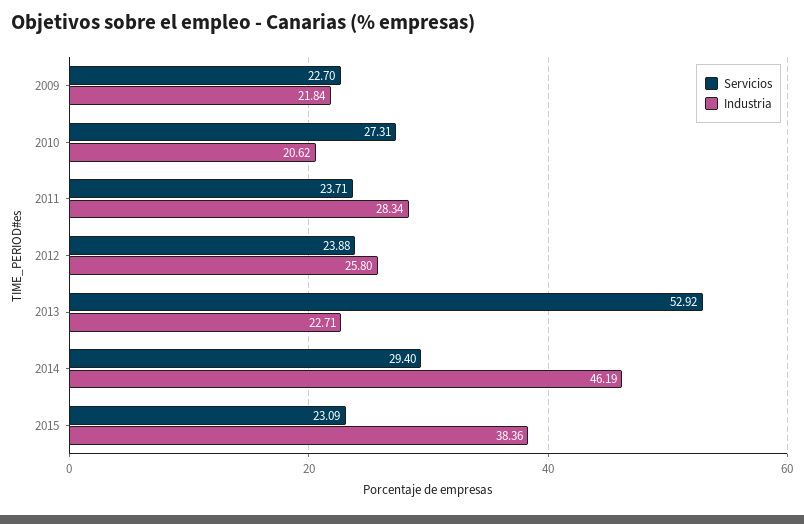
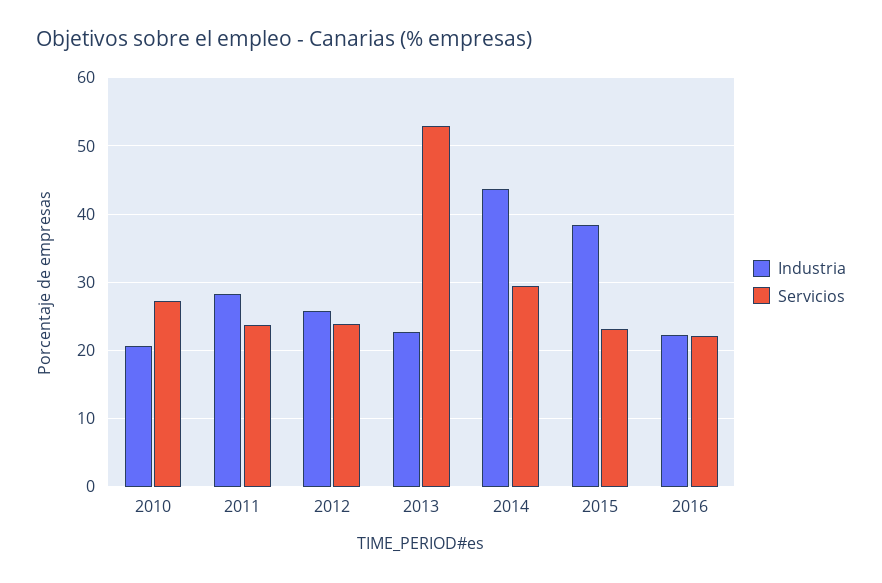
Servicios, 2009: 22.7 -> none
Industria, 2009: 21.84 -> none
Industria, 2014: 46.19 -> 44
Industria, 2016: none -> 22
Servicios, 2016: none -> 22

